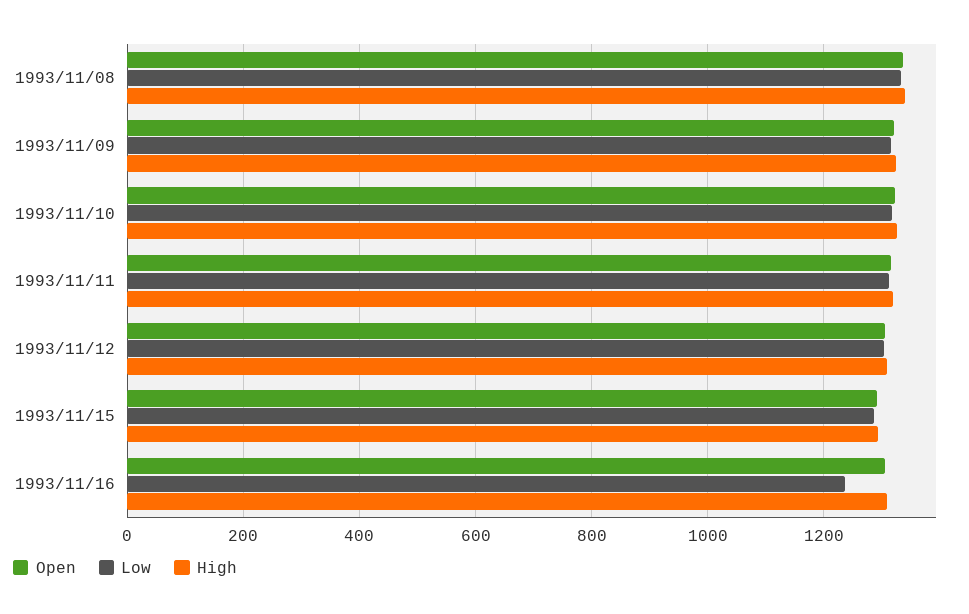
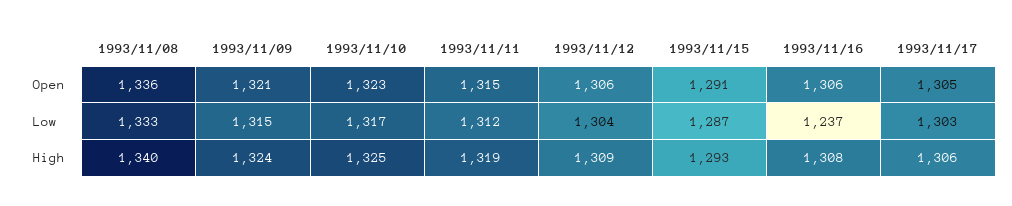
Open, 1993/11/17: none -> 1305
Low, 1993/11/17: none -> 1303
High, 1993/11/17: none -> 1306

